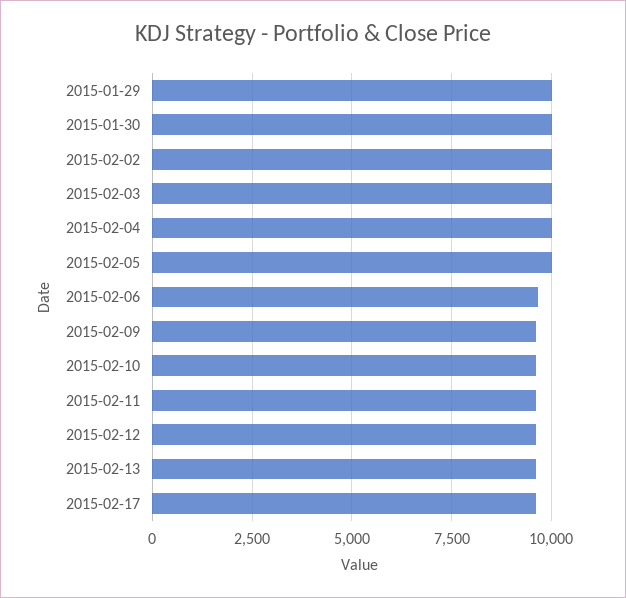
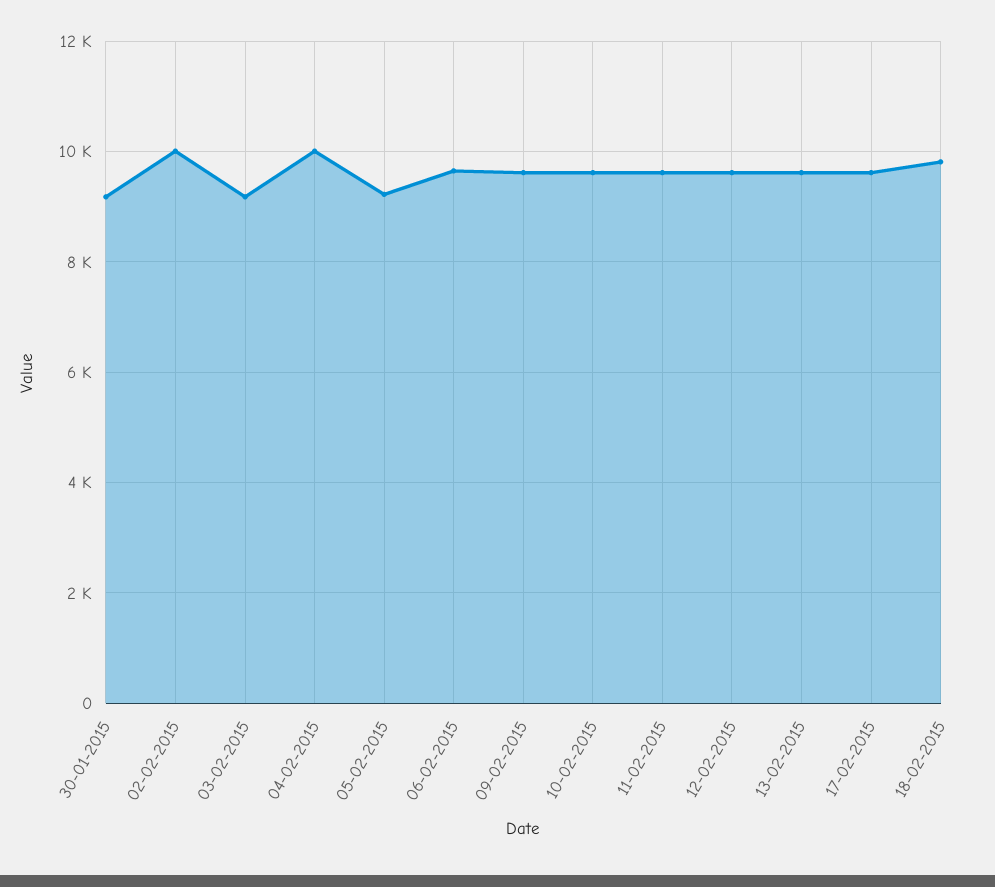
2015-01-29: 10000 -> none
2015-01-30: 10000 -> 9200
2015-02-03: 10000 -> 9200
2015-02-05: 10000 -> 9200
18-02-2015: none -> 9800

